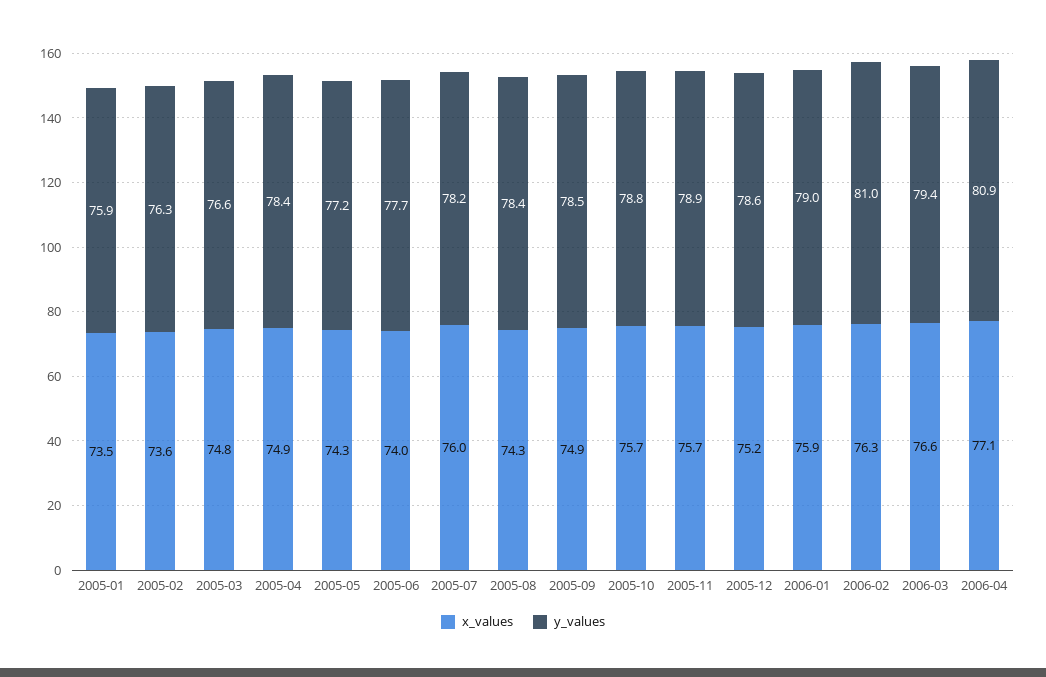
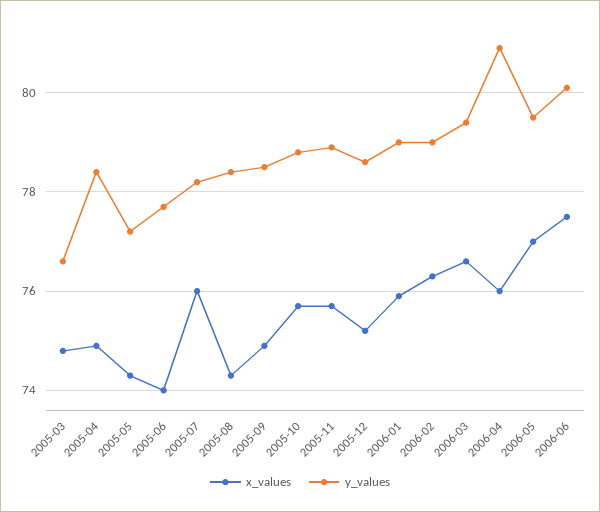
x_values, 2005-01: 73.5 -> none
y_values, 2005-01: 75.9 -> none
x_values, 2005-02: 73.6 -> none
y_values, 2005-02: 76.3 -> none
y_values, 2006-02: 81 -> 79
x_values, 2006-04: 77.1 -> 76
x_values, 2006-05: none -> 77
y_values, 2006-05: none -> 79.5
x_values, 2006-06: none -> 77.5
y_values, 2006-06: none -> 80

